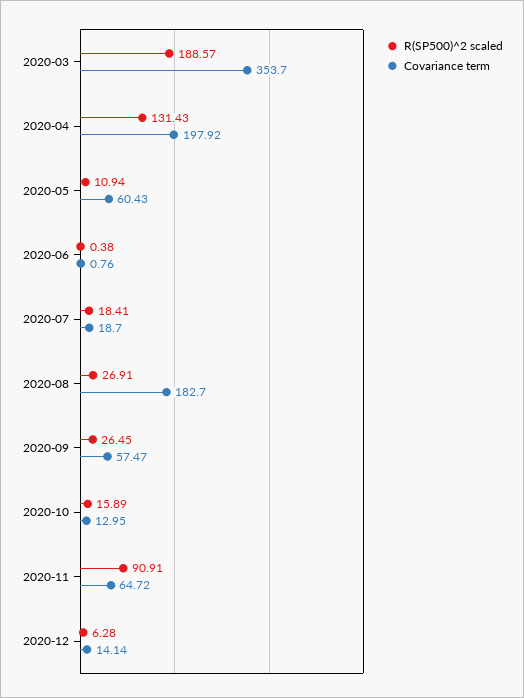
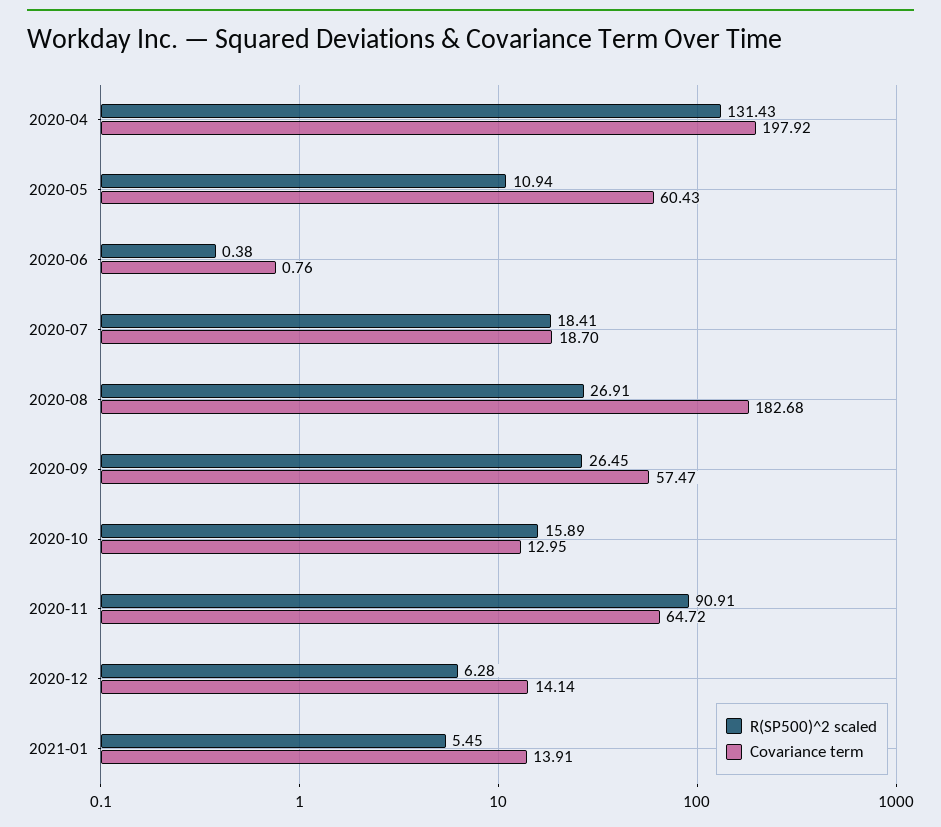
R(SP500)^2 scaled, 2020-03: 188.57 -> none
Covariance term, 2020-03: 353.7 -> none
Covariance term, 2020-08: 182.7 -> 182.68
R(SP500)^2 scaled, 2021-01: none -> 5.45
Covariance term, 2021-01: none -> 13.91

